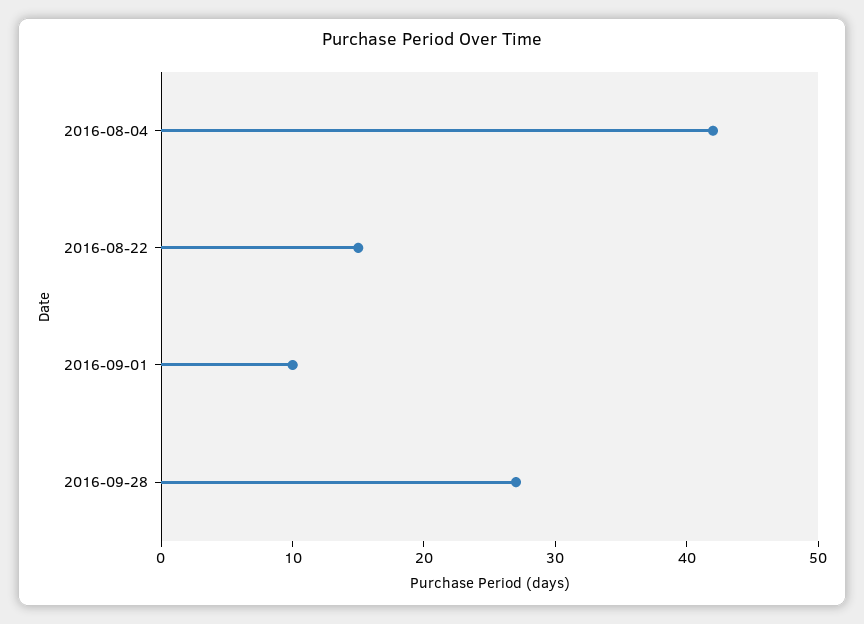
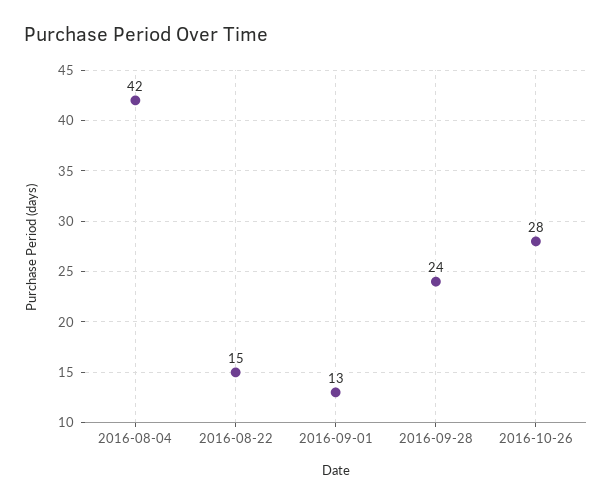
2016-09-01: 10 -> 13
2016-09-28: 27 -> 24
2016-10-26: none -> 28

